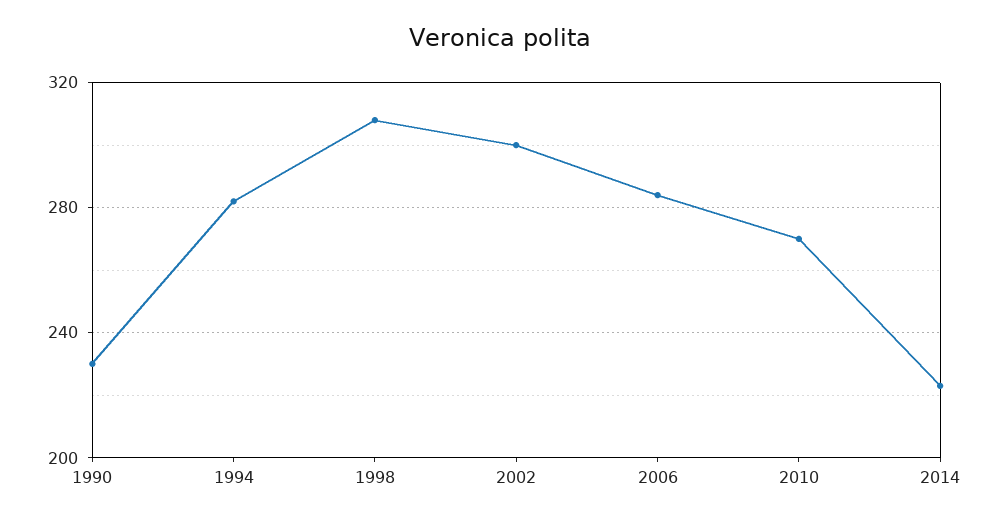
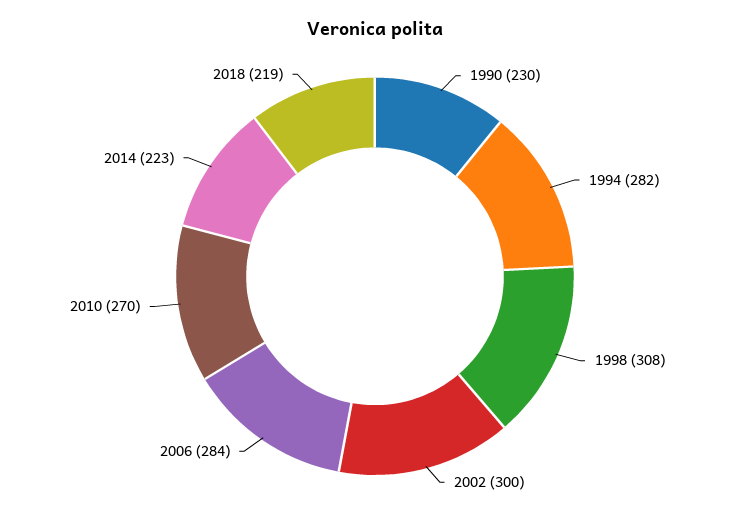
2018: none -> 219

